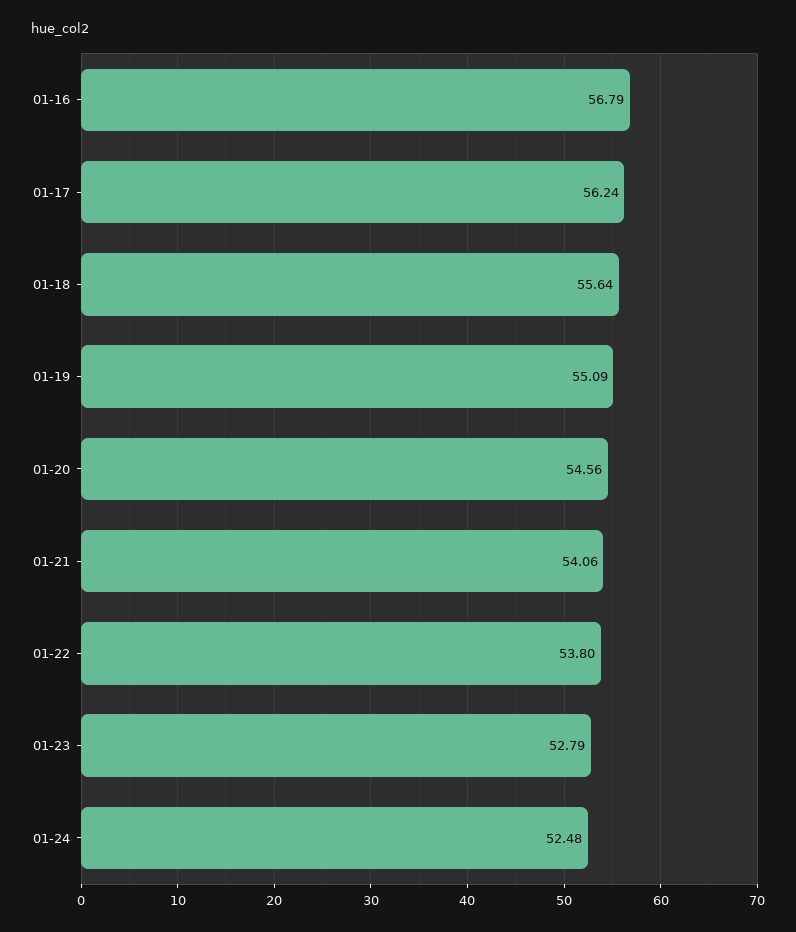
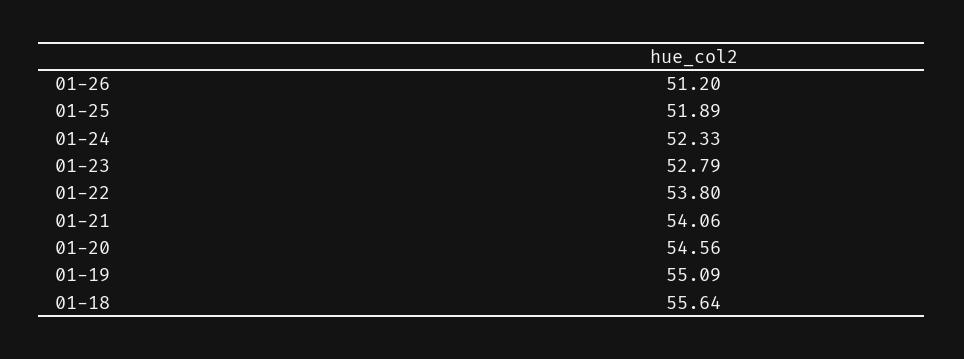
01-16: 56.79 -> none
01-17: 56.24 -> none
01-24: 52.48 -> 52.33
01-26: none -> 51.2
01-25: none -> 51.89

